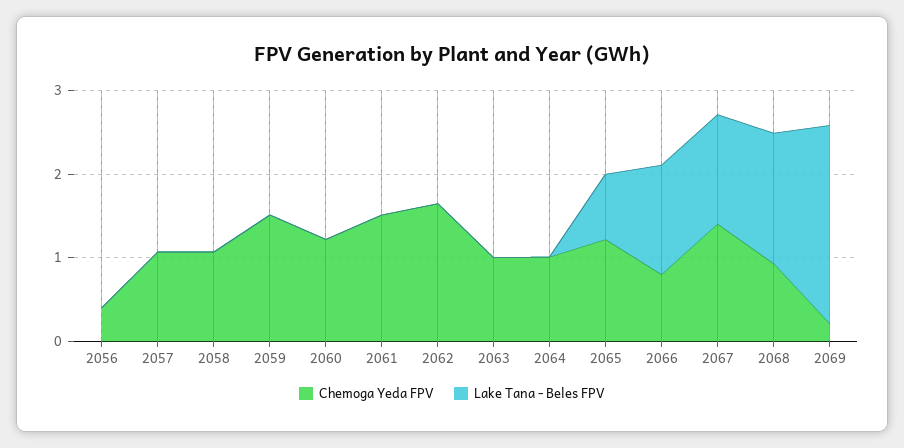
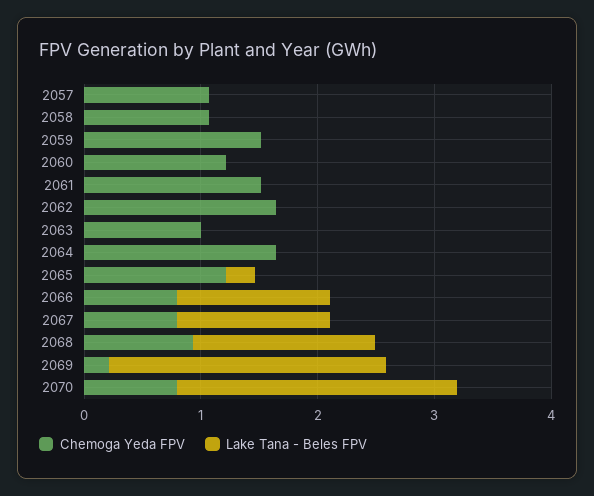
Chemoga Yeda FPV, 2056: 0.4 -> none
Lake Tana - Beles FPV, 2056: 0 -> none
Chemoga Yeda FPV, 2064: 1 -> 1.6
Lake Tana - Beles FPV, 2065: 0.8 -> 0.2
Chemoga Yeda FPV, 2067: 1.4 -> 0.8
Chemoga Yeda FPV, 2070: none -> 0.8
Lake Tana - Beles FPV, 2070: none -> 2.4

